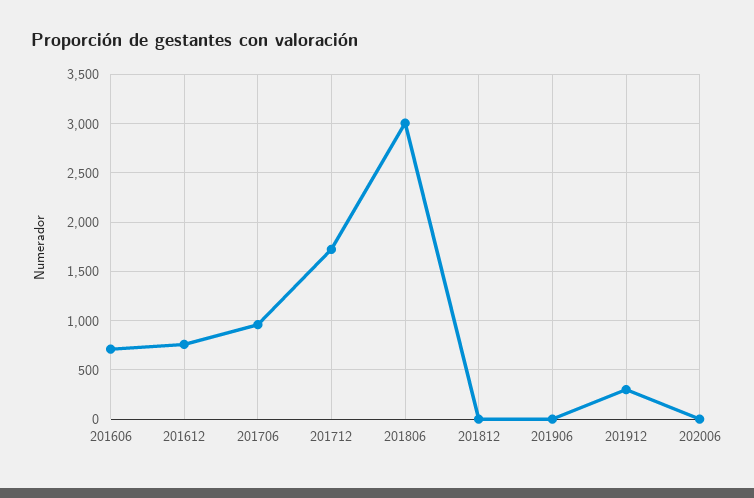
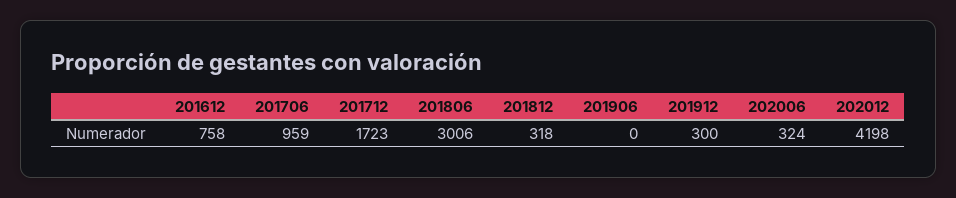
201606: 700 -> none
201812: 0 -> 318
202006: 0 -> 324
202012: none -> 4198

